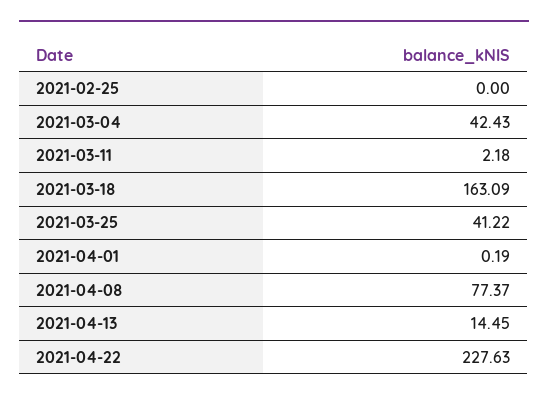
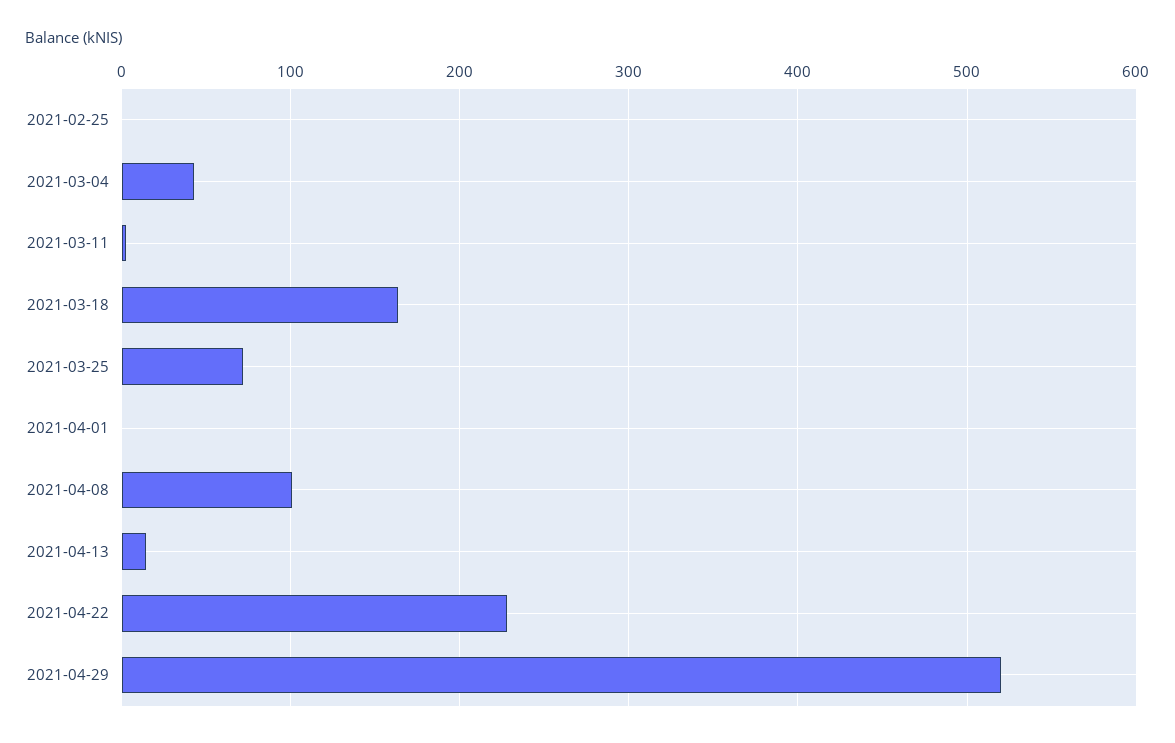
2021-03-25: 41.22 -> 70
2021-04-08: 77.37 -> 100
2021-04-29: none -> 520

